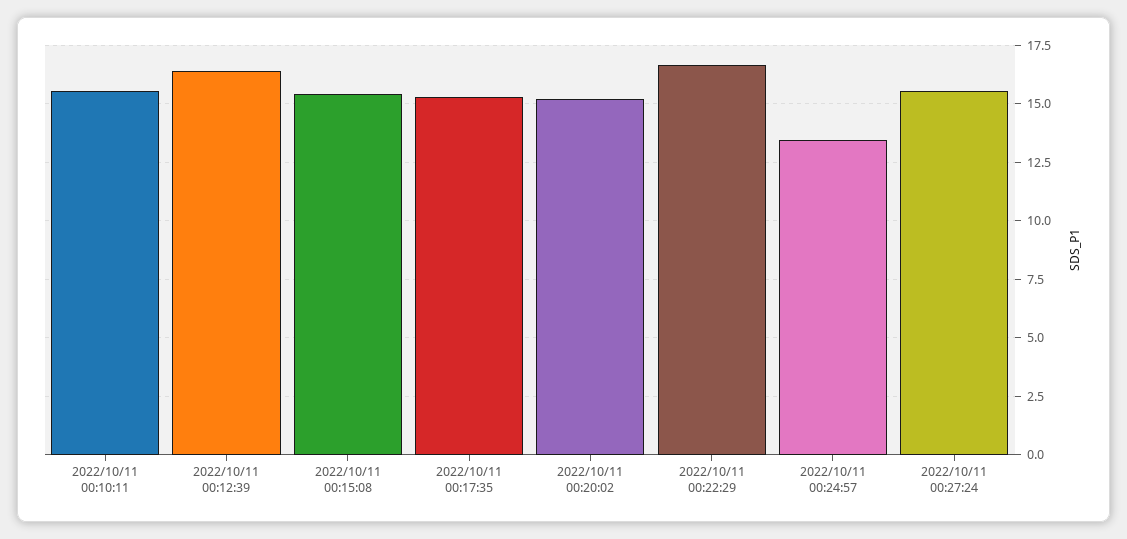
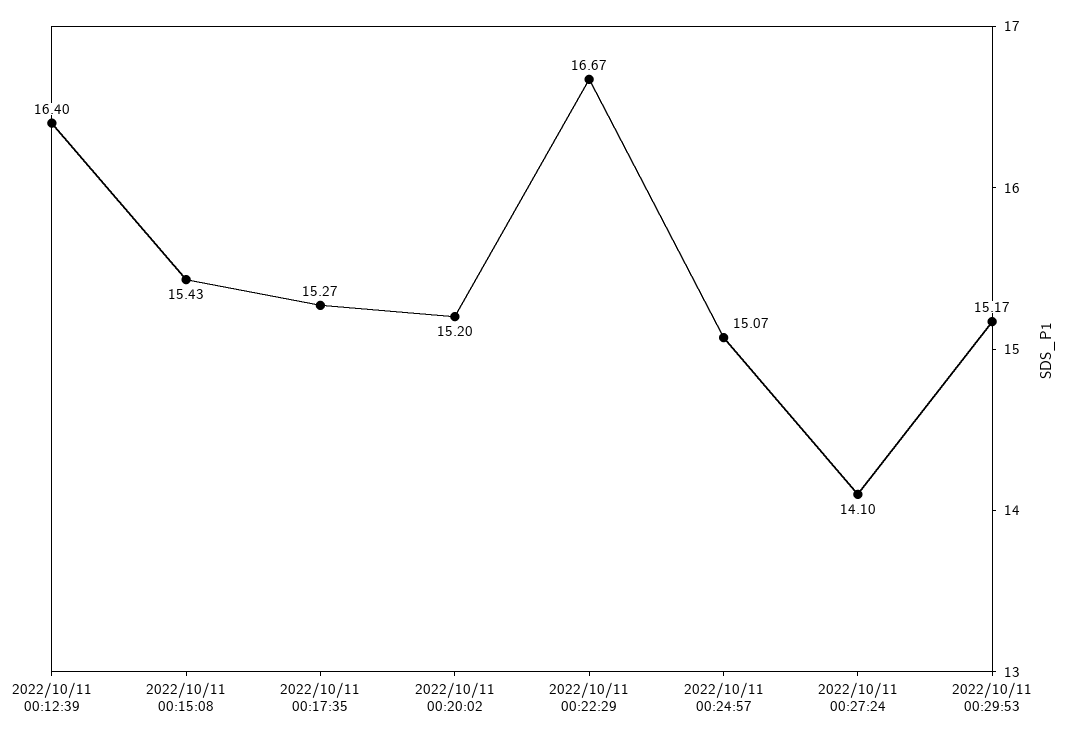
2022/10/11 00:10:11: 15.5 -> none
2022/10/11 00:24:57: 13.5 -> 15.07
2022/10/11 00:27:24: 15.5 -> 14.1
2022/10/11 00:29:53: none -> 15.17

